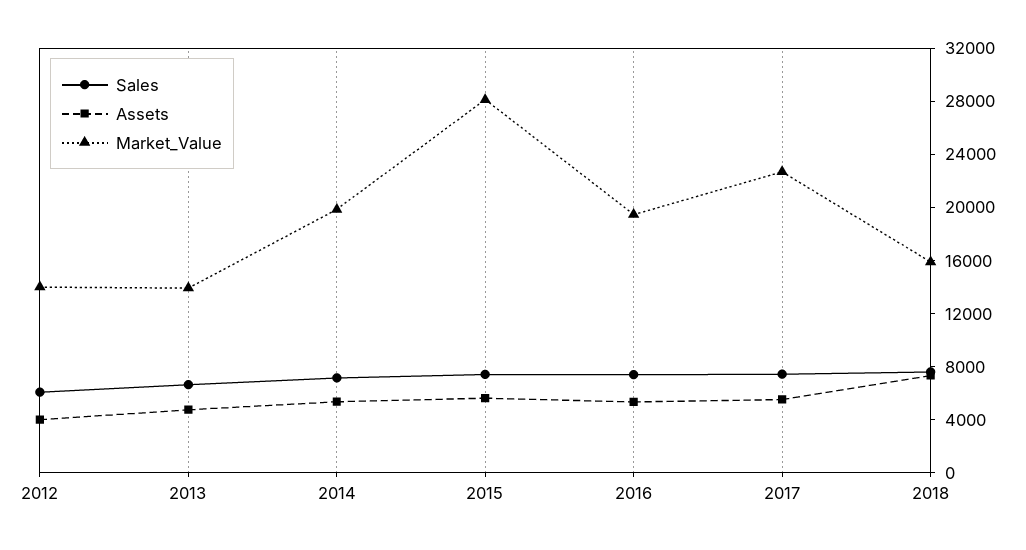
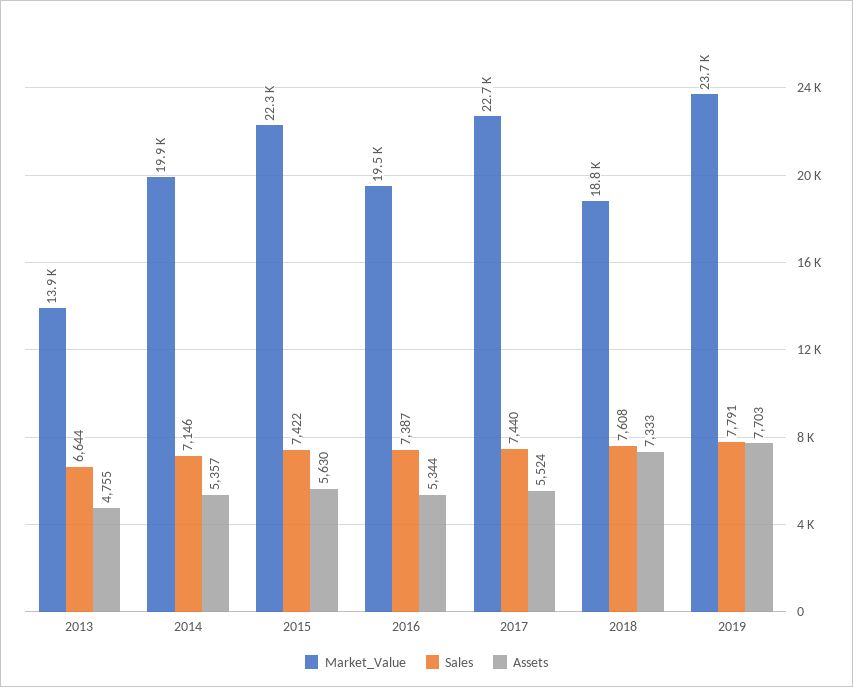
Sales, 2012: 6000 -> none
Assets, 2012: 4000 -> none
Market_Value, 2012: 14000 -> none
Market_Value, 2015: 28000 -> 22300
Market_Value, 2018: 16000 -> 18800
Market_Value, 2019: none -> 23700
Sales, 2019: none -> 7791
Assets, 2019: none -> 7703

